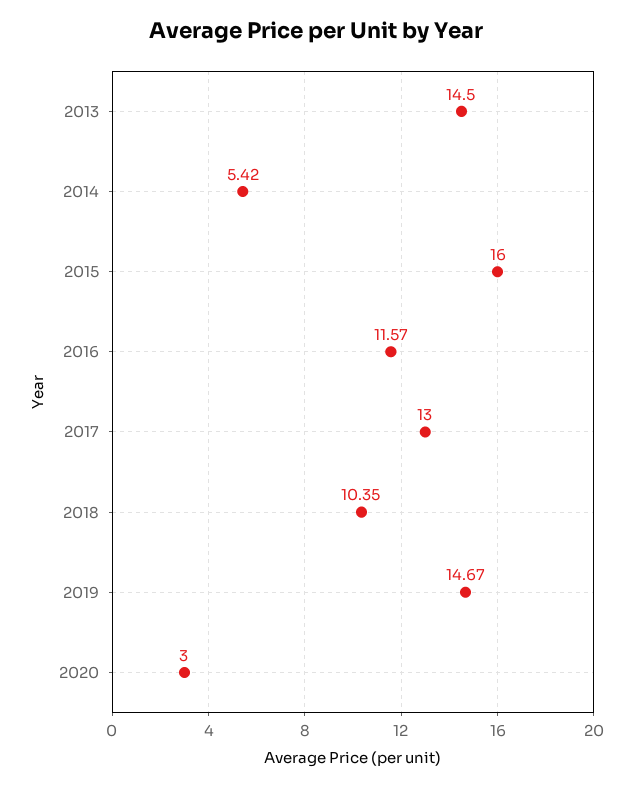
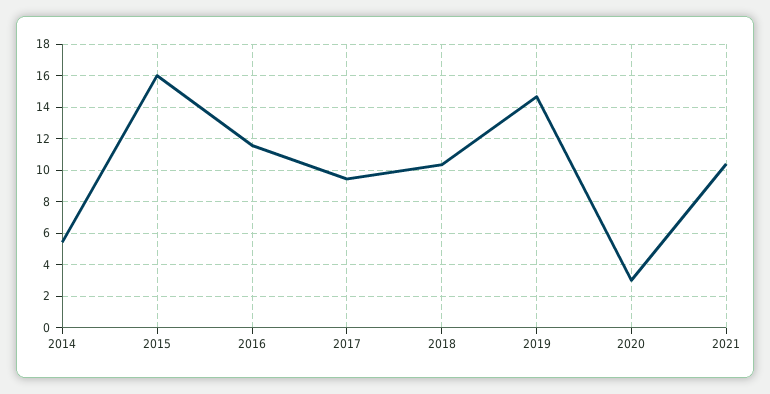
2013: 14.5 -> none
2017: 13 -> 9.5
2021: none -> 10.5

